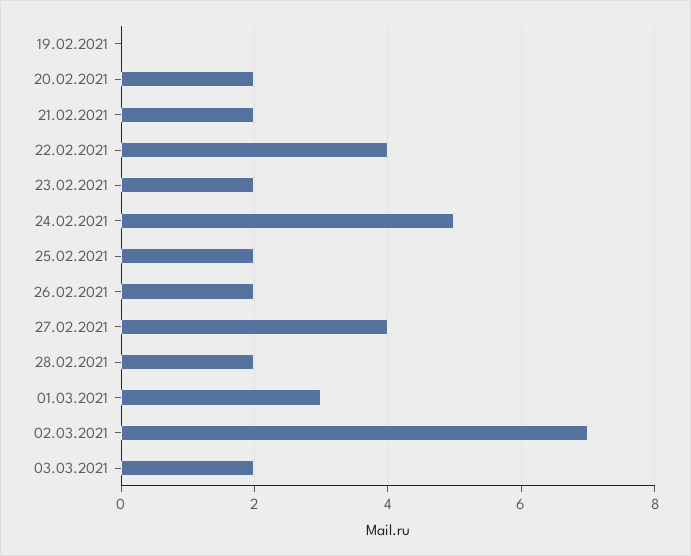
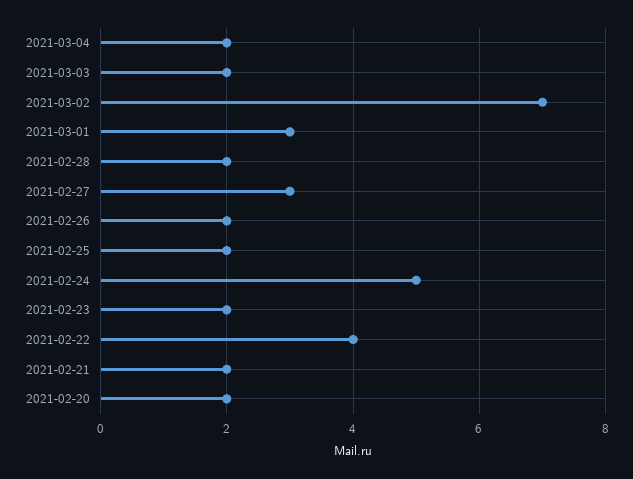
19.02.2021: 0 -> none
27.02.2021: 4 -> 3
2021-03-04: none -> 2

